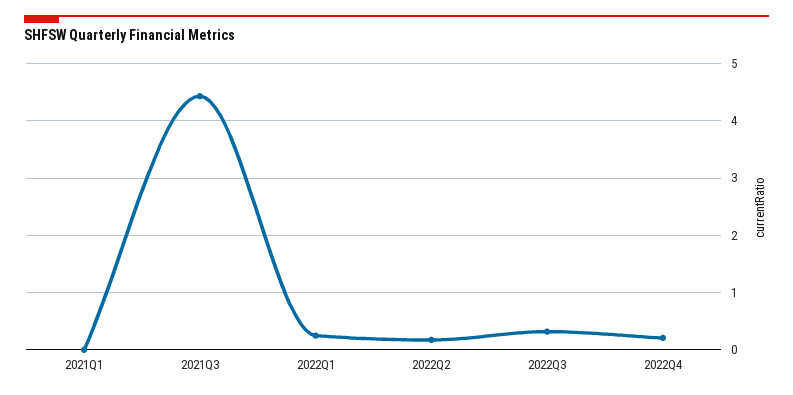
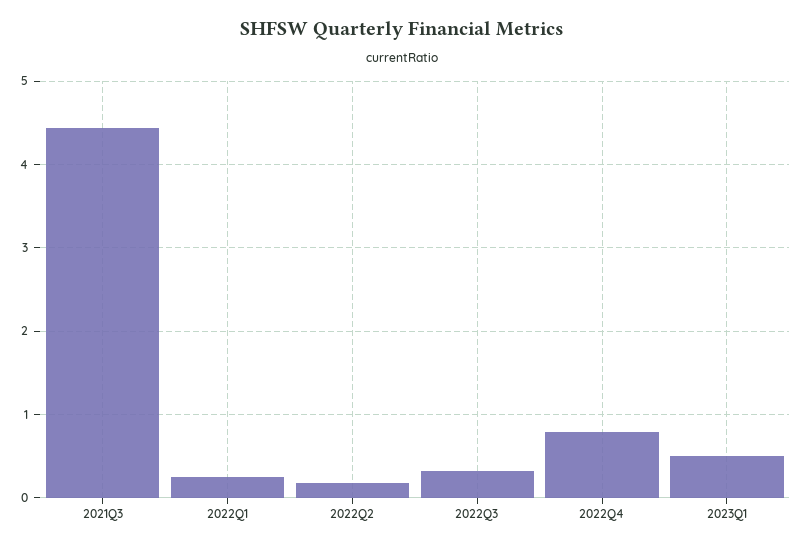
2021Q1: 0 -> none
2022Q4: 0.2 -> 0.8
2023Q1: none -> 0.5

